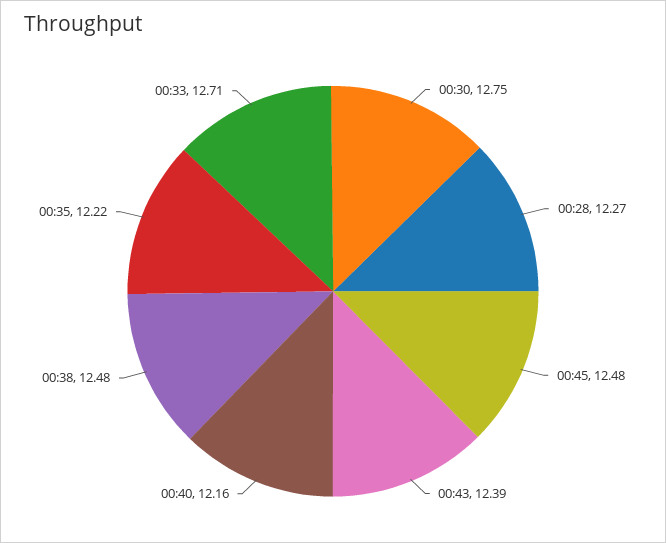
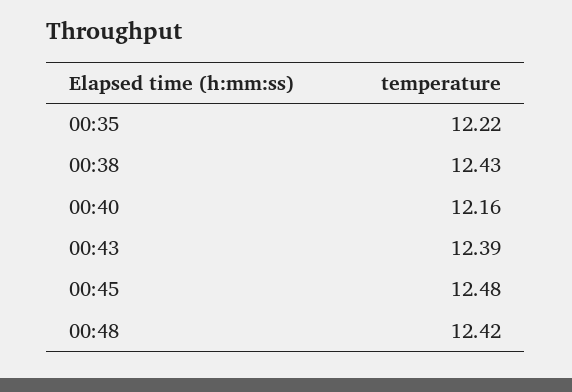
00:30: 12.75 -> none
00:28: 12.27 -> none
00:38: 12.48 -> 12.43
00:33: 12.71 -> none
00:48: none -> 12.42

